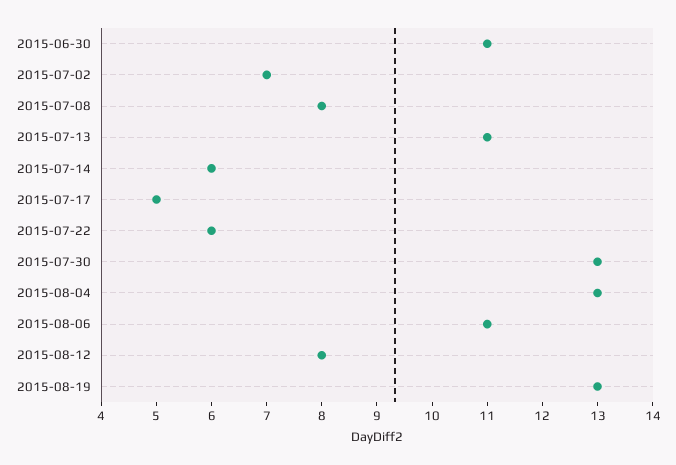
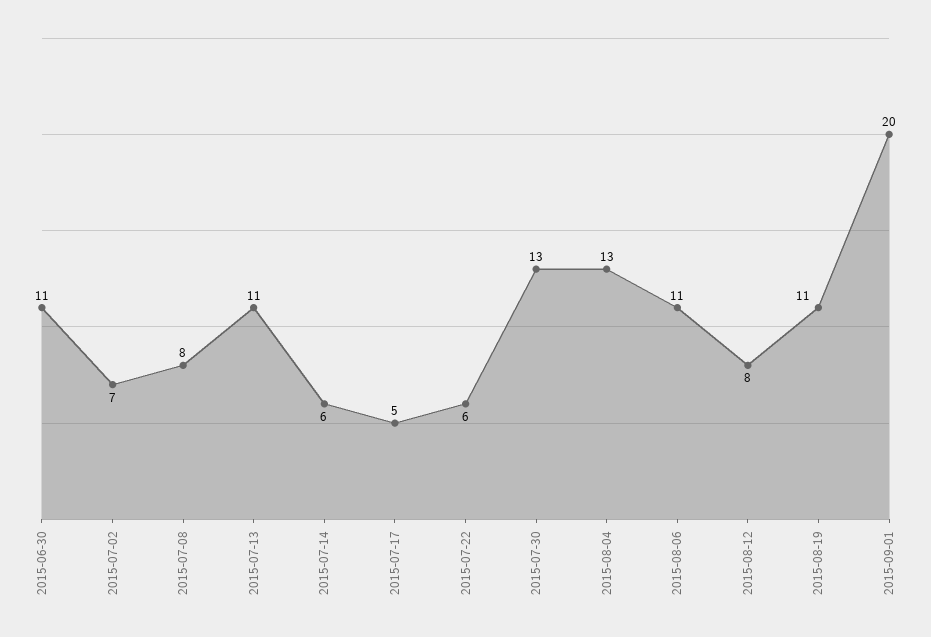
2015-08-19: 13 -> 11
2015-09-01: none -> 20

